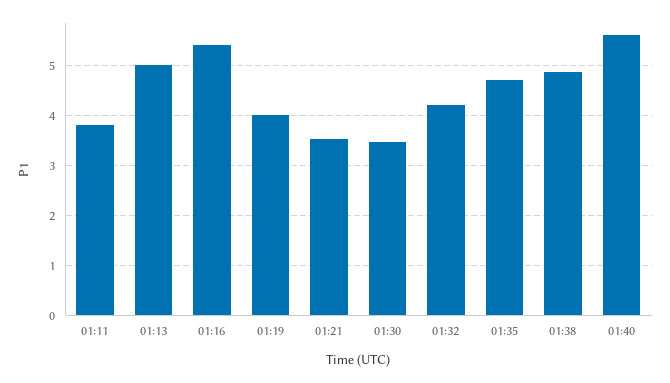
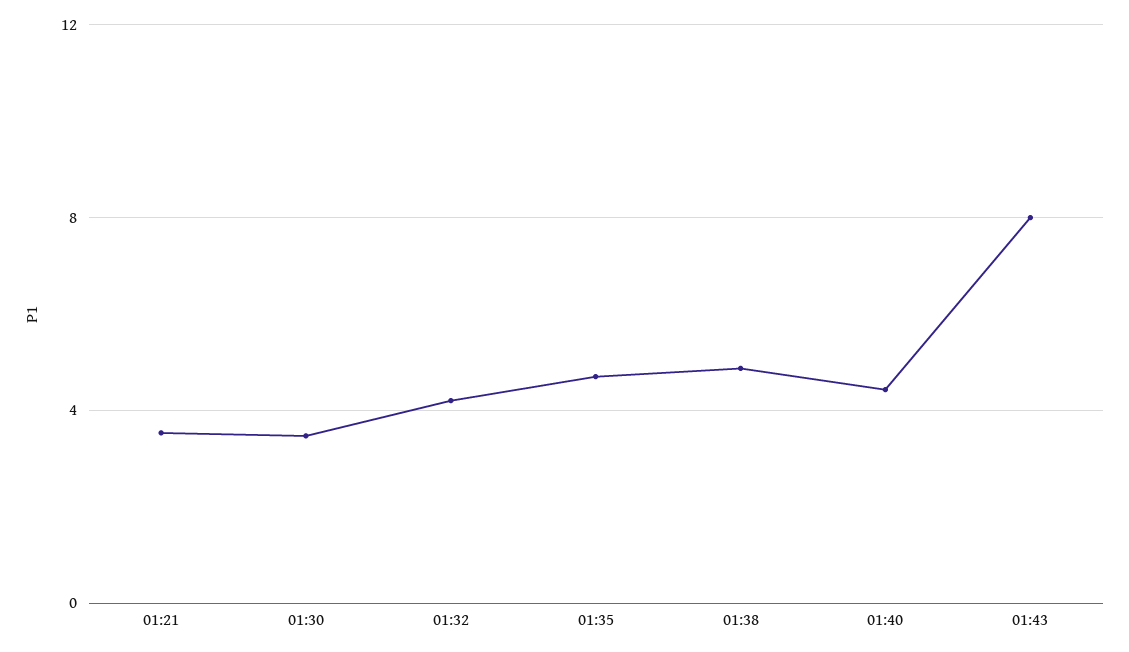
01:11: 3.8 -> none
01:13: 5 -> none
01:16: 5.4 -> none
01:19: 4 -> none
01:40: 5.6 -> 4.5
01:43: none -> 8

